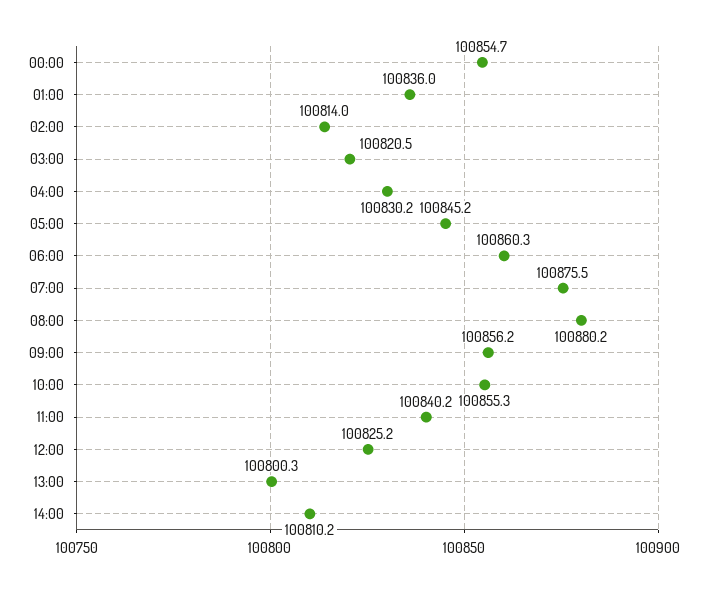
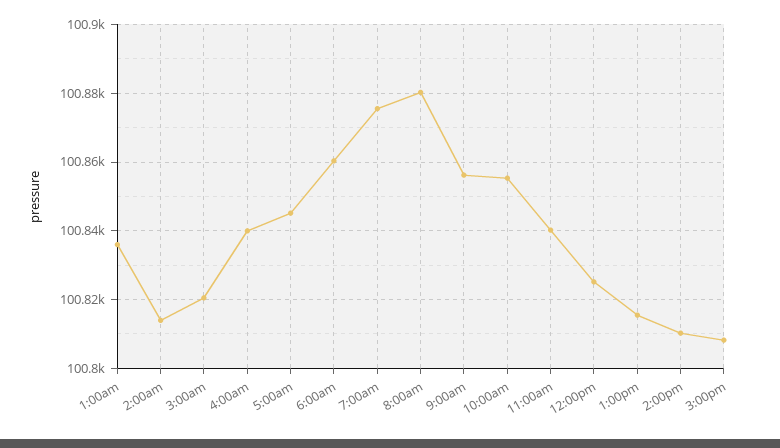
00:00: 100854.7 -> none
04:00: 100830.2 -> 100840
13:00: 100800.3 -> 100816
3:00pm: none -> 100808

